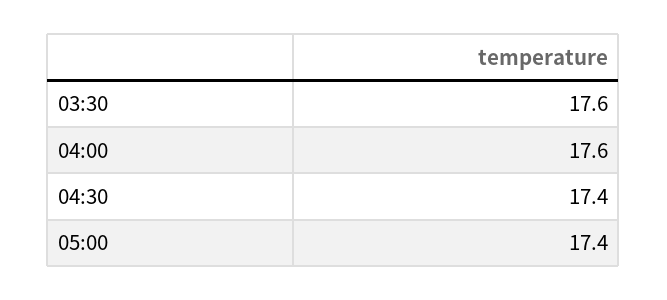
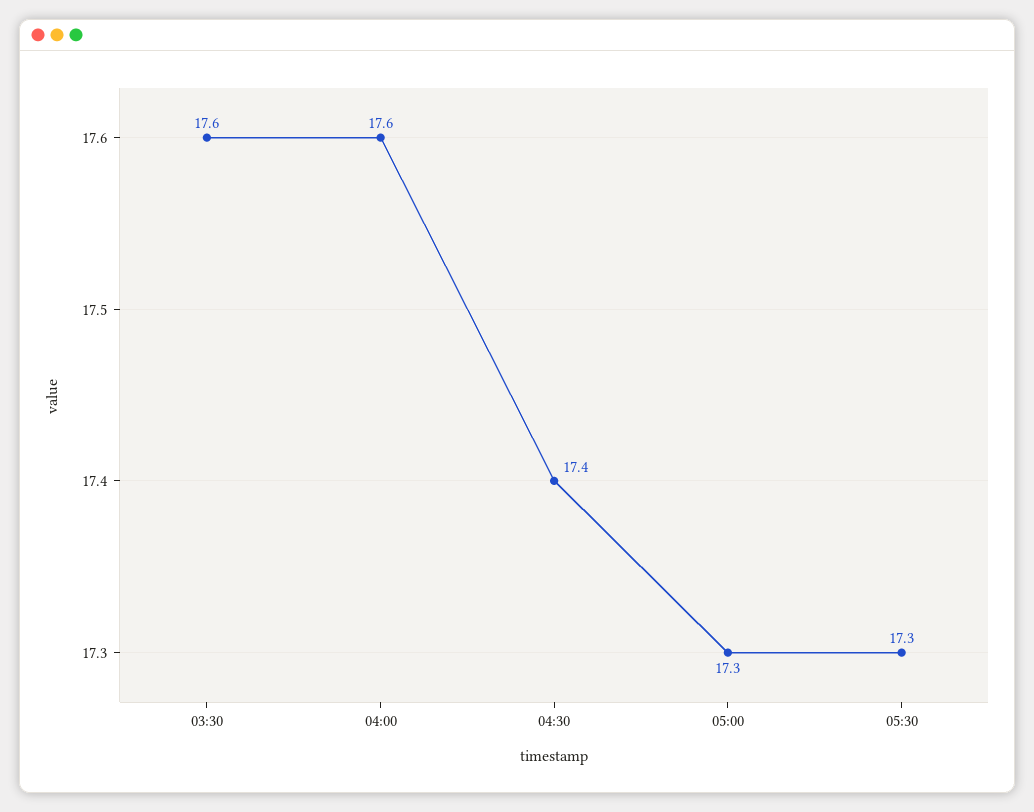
05:00: 17.4 -> 17.3
05:30: none -> 17.3

